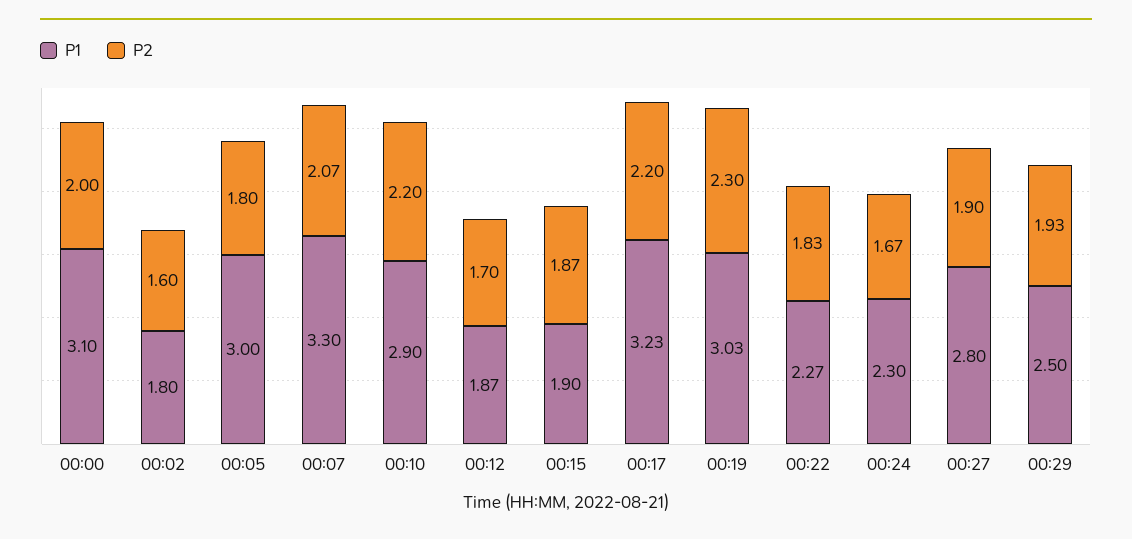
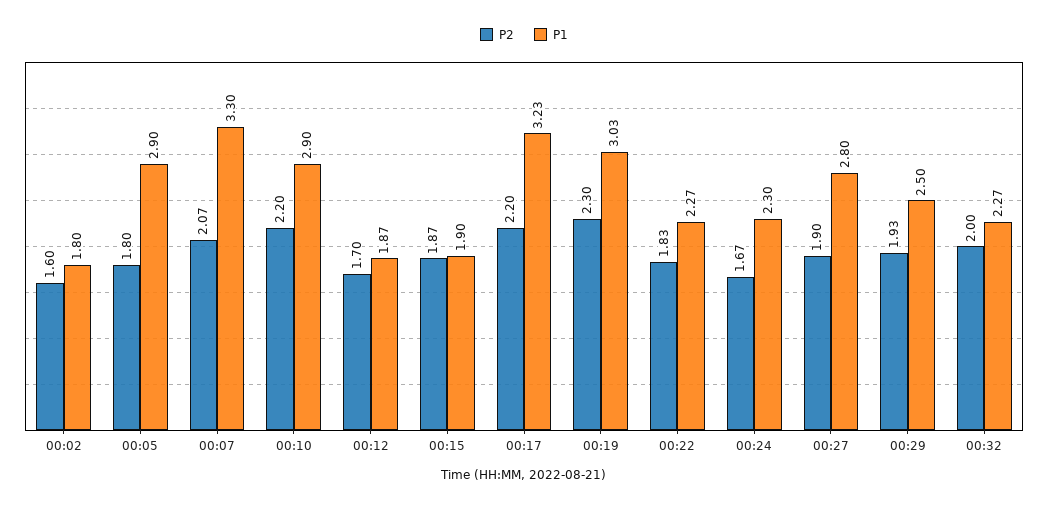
P1, 00:00: 3.1 -> none
P2, 00:00: 2 -> none
P1, 00:05: 3 -> 2.9
P2, 00:32: none -> 2
P1, 00:32: none -> 2.27

